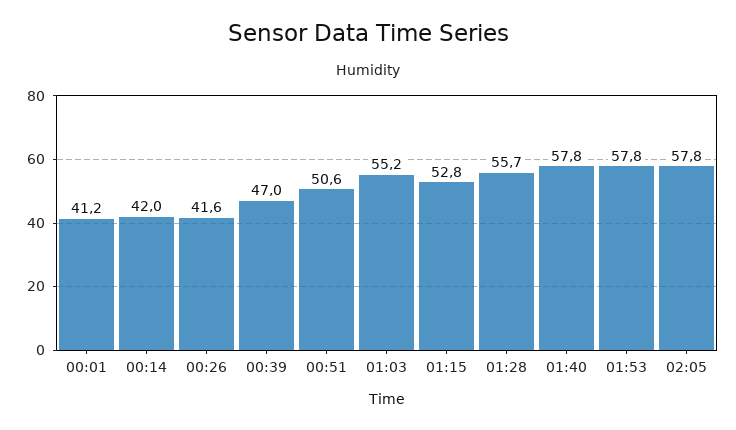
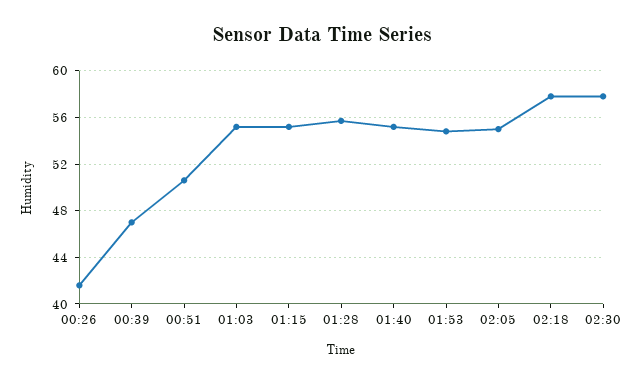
00:01: 41.2 -> none
00:14: 42 -> none
01:15: 52.8 -> 55
01:40: 57.8 -> 55
01:53: 57.8 -> 55
02:05: 57.8 -> 55
02:18: none -> 58
02:30: none -> 58

